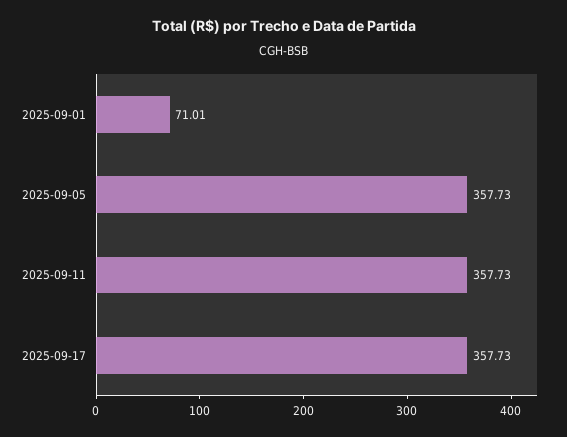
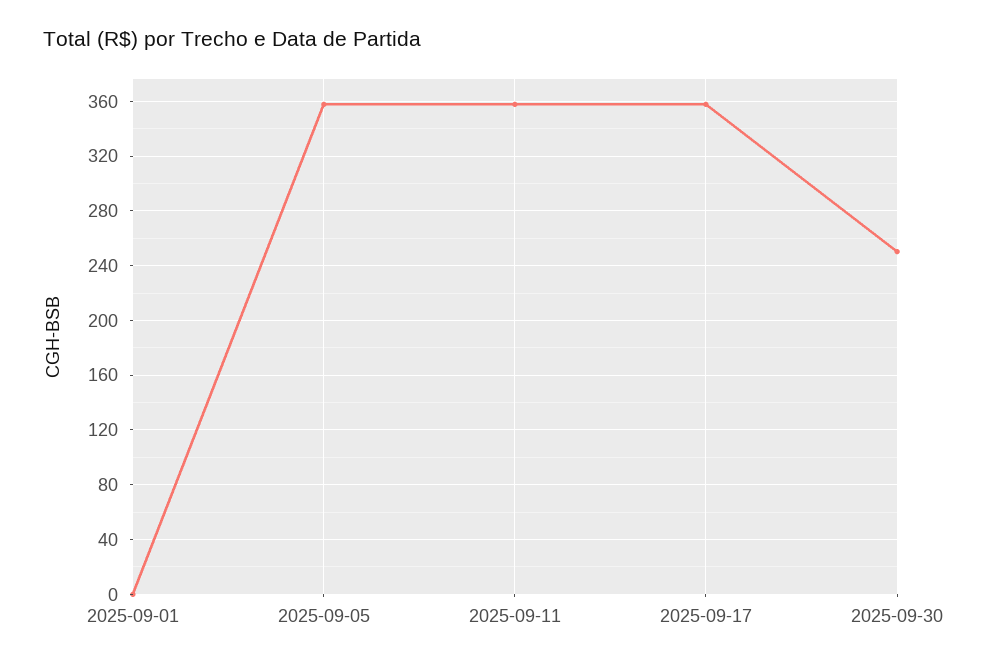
2025-09-01: 71.01 -> 0
2025-09-30: none -> 250

